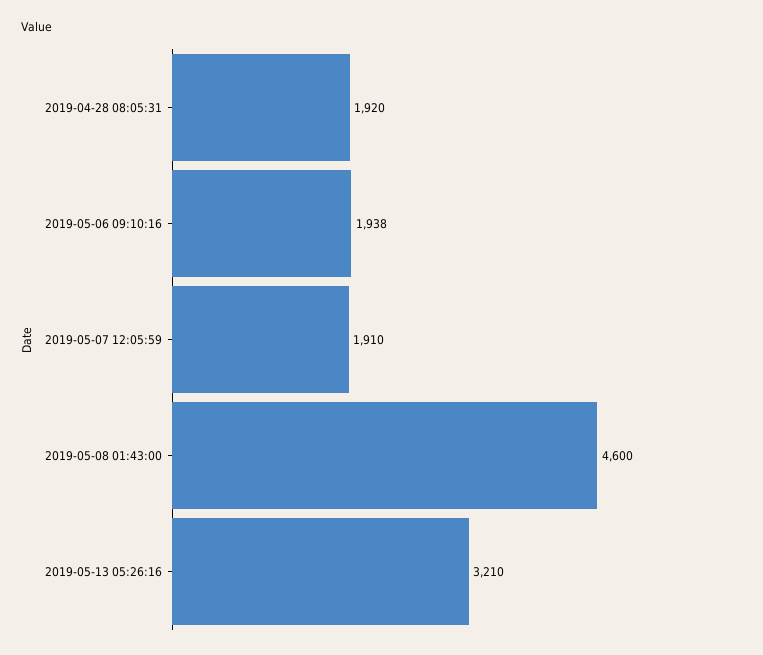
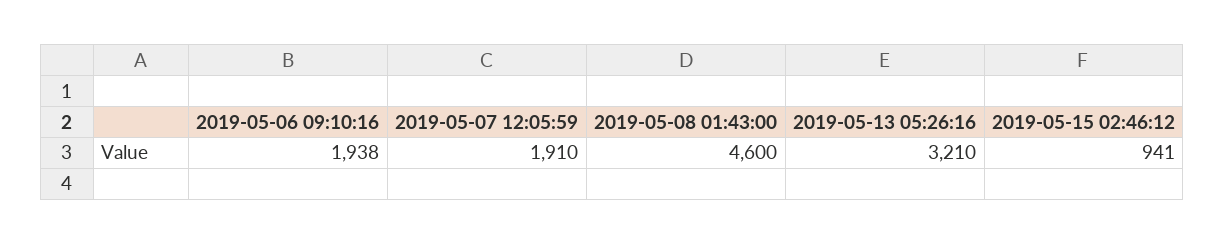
2019-04-28 08:05:31: 1920 -> none
2019-05-15 02:46:12: none -> 941

